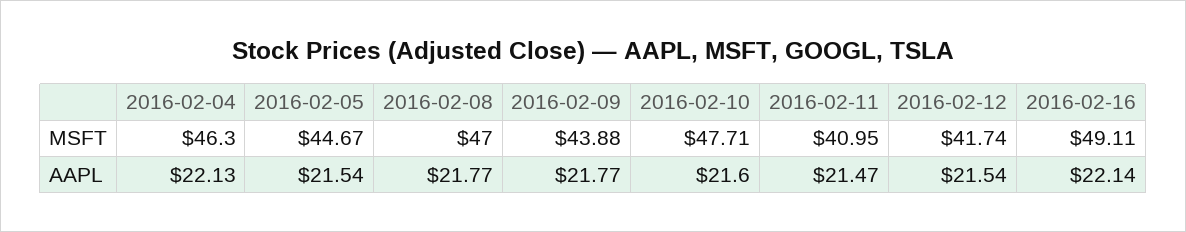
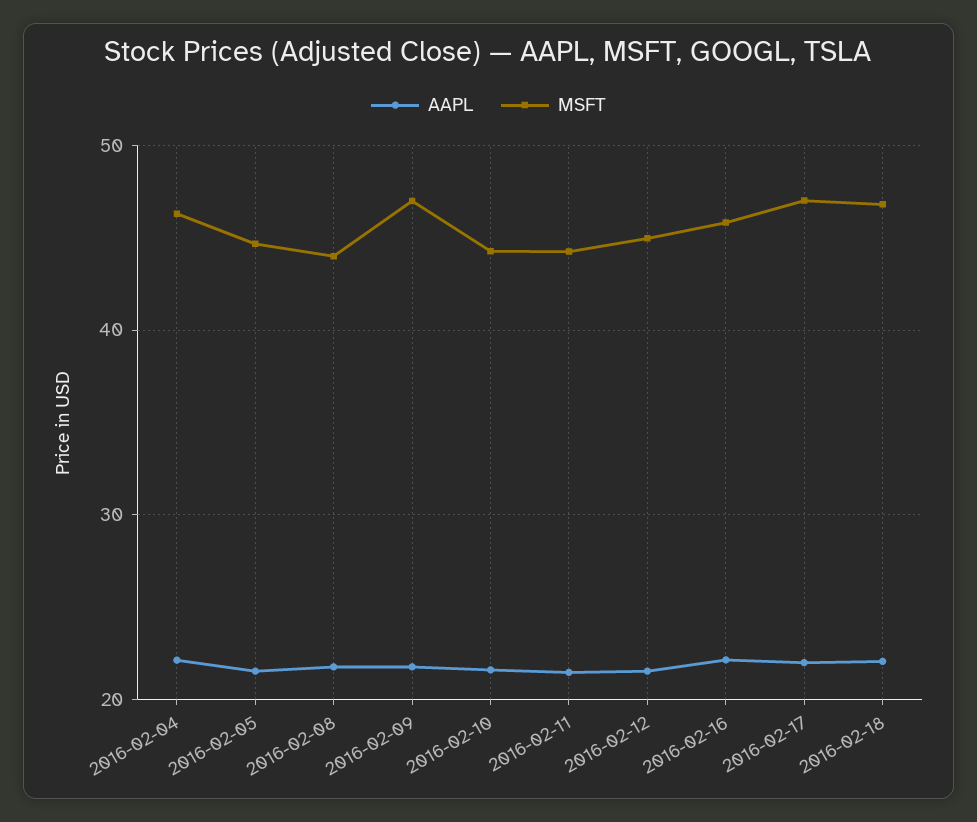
MSFT, 2016-02-08: 47 -> 44
MSFT, 2016-02-09: 43.88 -> 47
MSFT, 2016-02-10: 47.71 -> 44
MSFT, 2016-02-11: 40.95 -> 44
MSFT, 2016-02-12: 41.74 -> 45
MSFT, 2016-02-16: 49.11 -> 46
AAPL, 2016-02-17: none -> 22
MSFT, 2016-02-17: none -> 47
AAPL, 2016-02-18: none -> 22
MSFT, 2016-02-18: none -> 47

